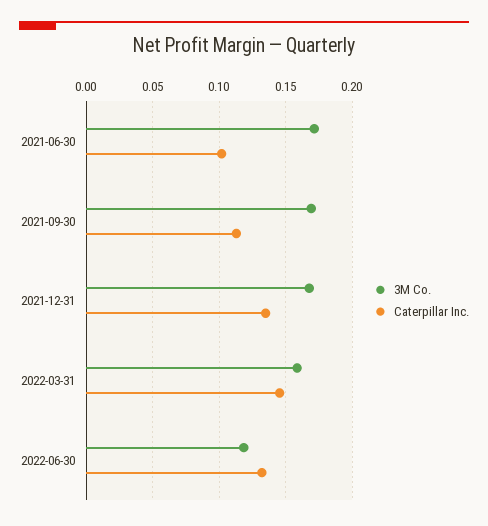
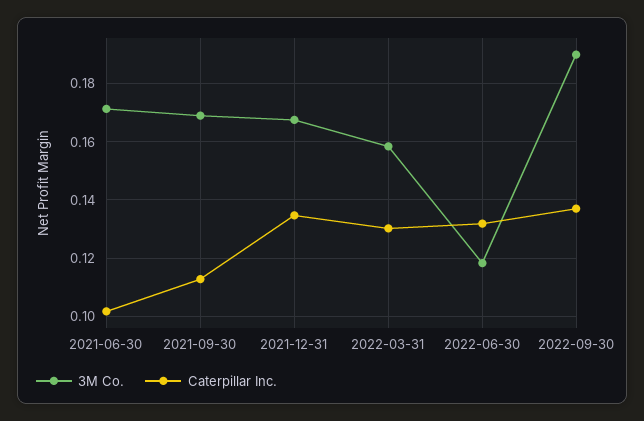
Caterpillar Inc., 2022-03-31: 0.145 -> 0.13
3M Co., 2022-09-30: none -> 0.19
Caterpillar Inc., 2022-09-30: none -> 0.1375

